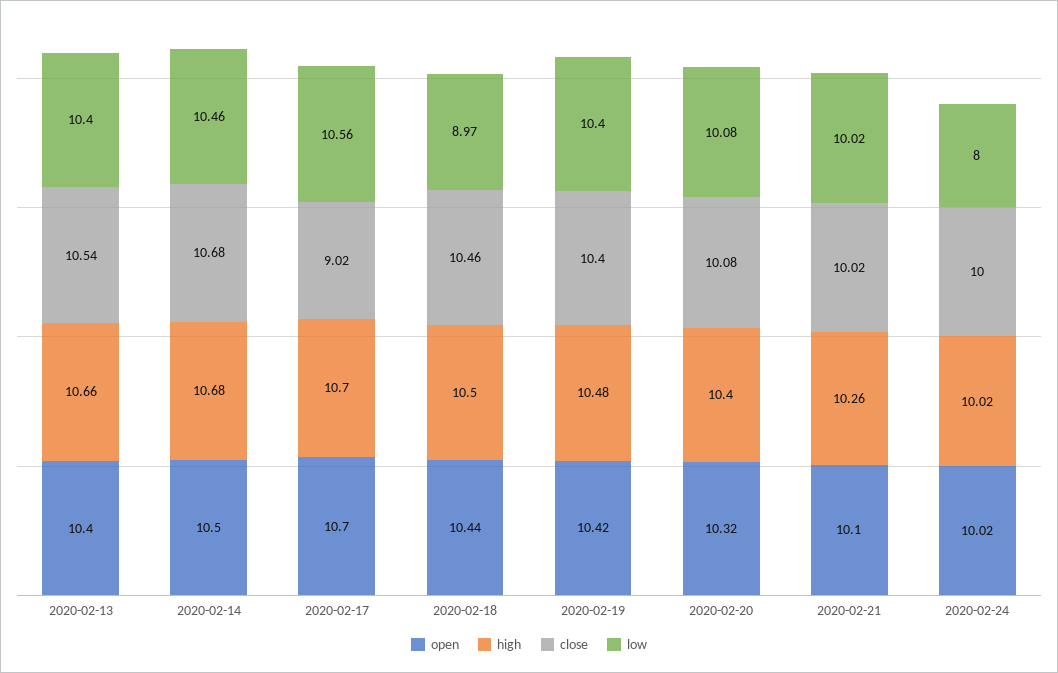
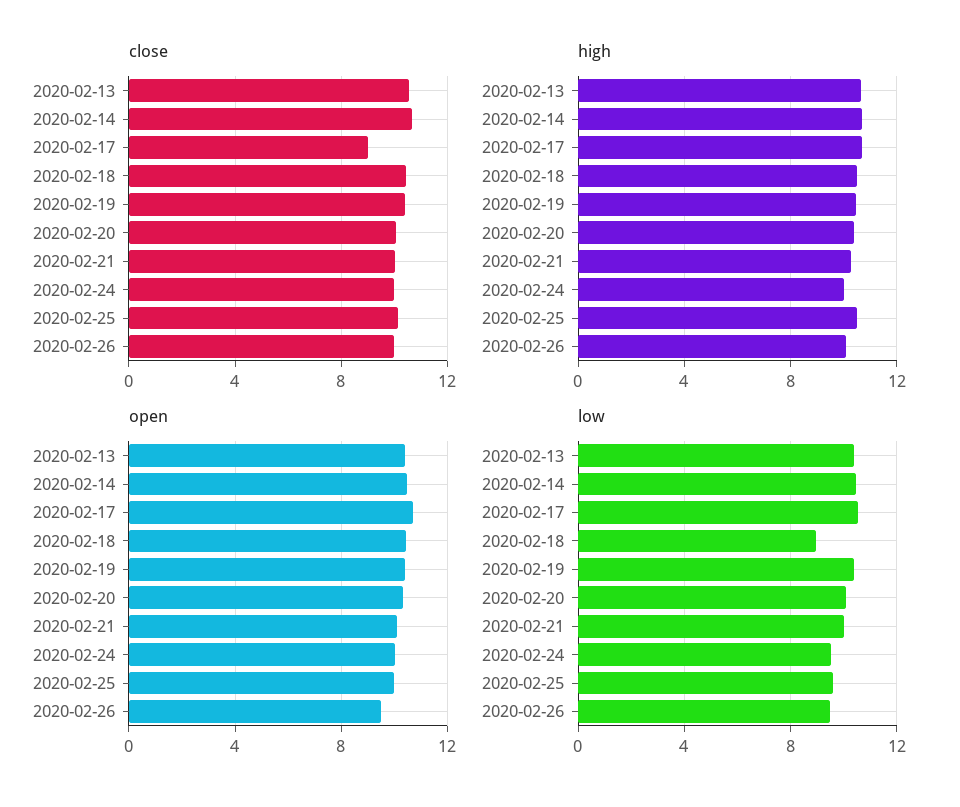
low, 2020-02-24: 8 -> 9.5
close, 2020-02-25: none -> 10
close, 2020-02-26: none -> 10
high, 2020-02-25: none -> 10.5
high, 2020-02-26: none -> 10
open, 2020-02-25: none -> 10
open, 2020-02-26: none -> 9.5
low, 2020-02-25: none -> 9.5
low, 2020-02-26: none -> 9.5

